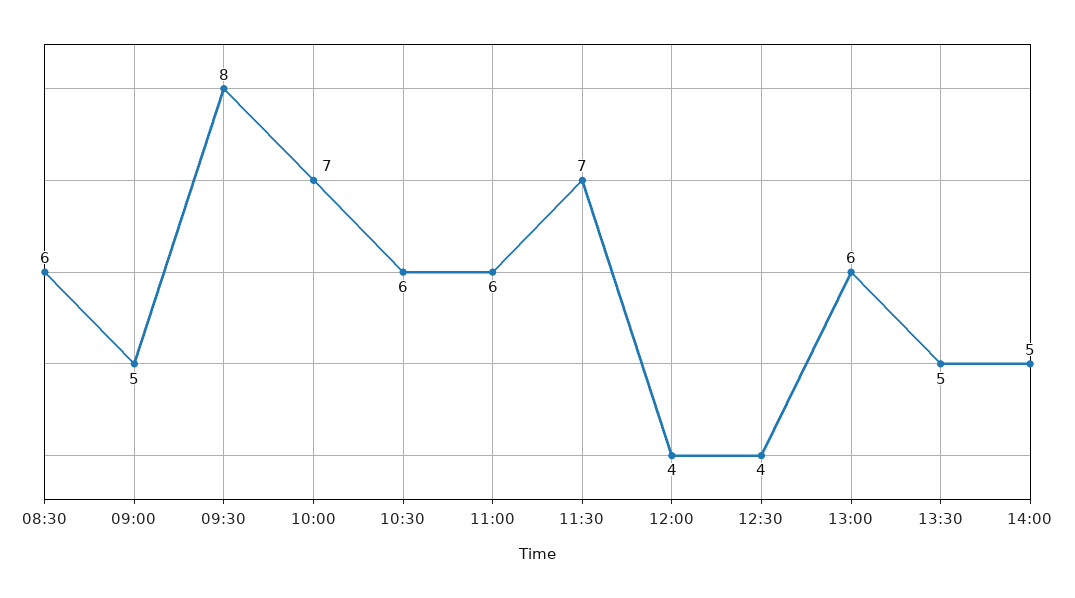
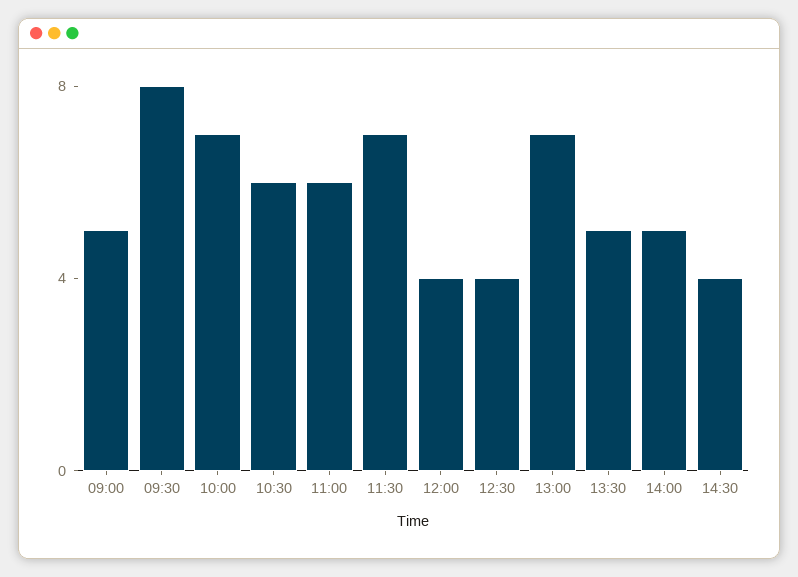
08:30: 6 -> none
13:00: 6 -> 7
14:30: none -> 4

